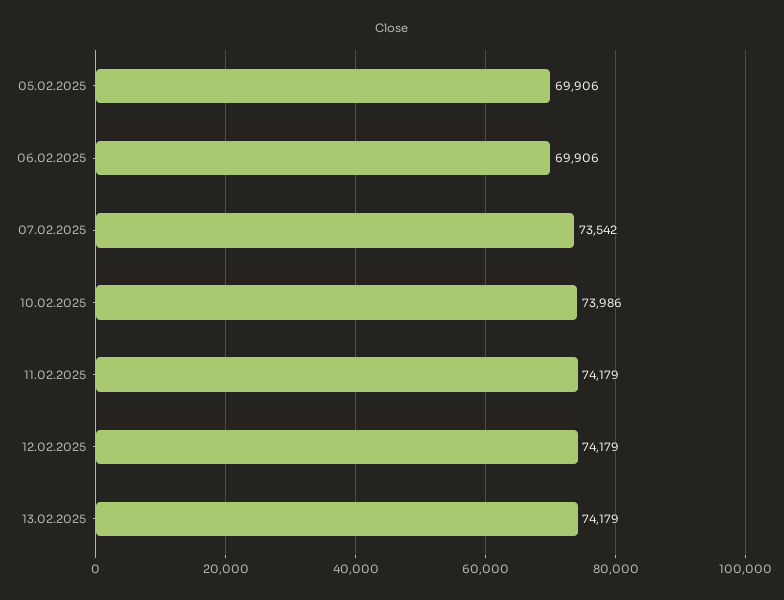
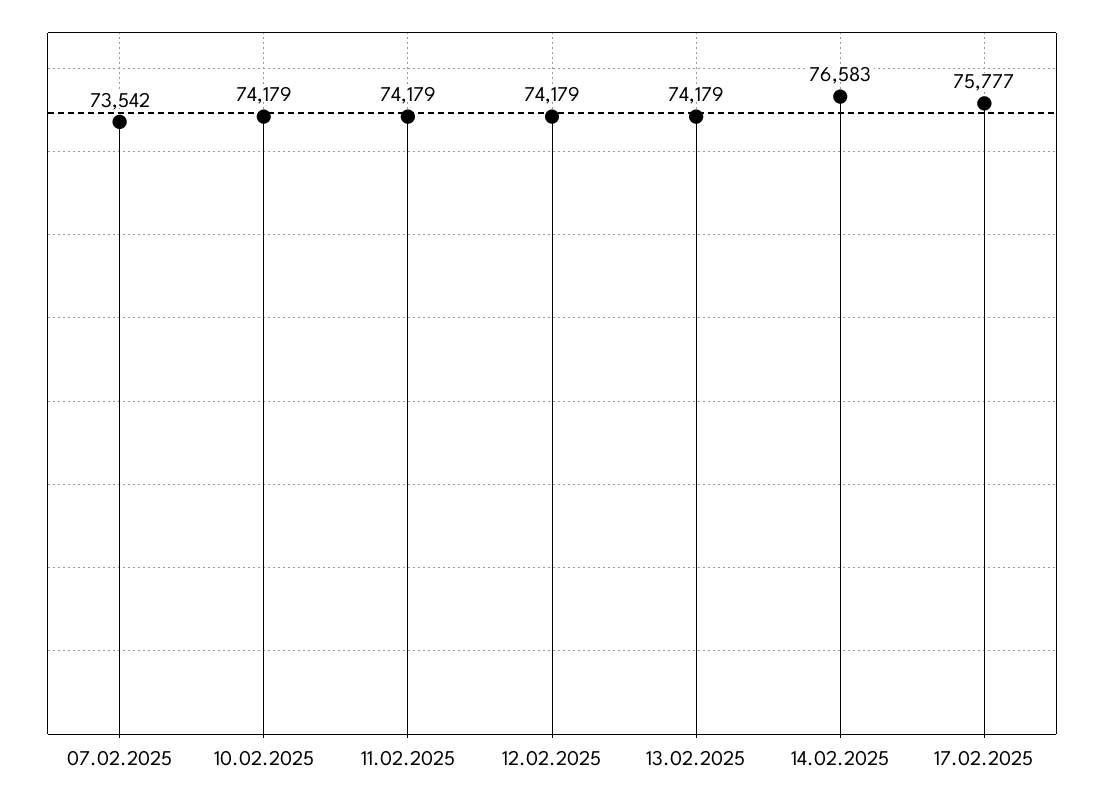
05.02.2025: 69906 -> none
06.02.2025: 69906 -> none
10.02.2025: 73986 -> 74179
14.02.2025: none -> 76583
17.02.2025: none -> 75777

